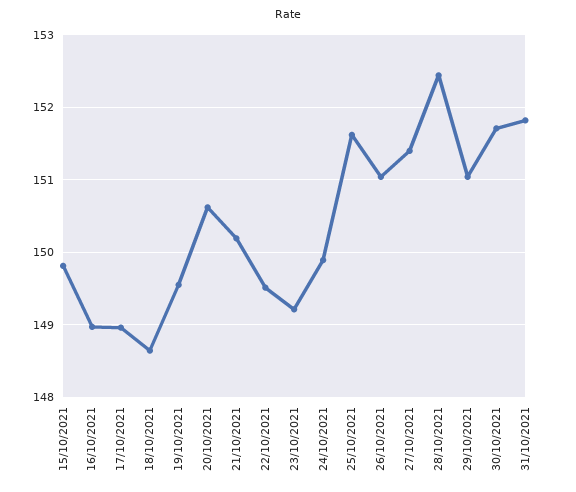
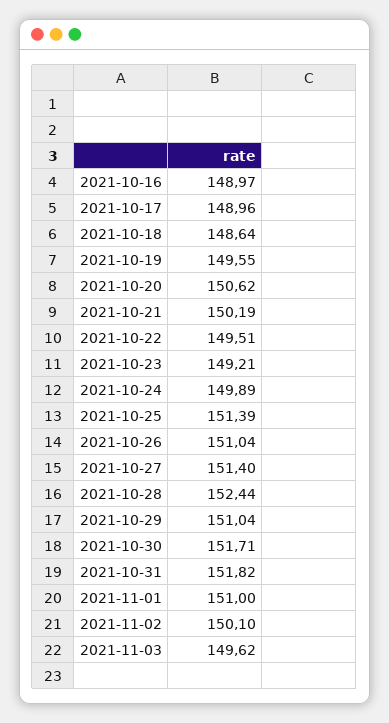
15/10/2021: 149.8 -> none
25/10/2021: 151.6 -> 151.39
2021-11-01: none -> 151
2021-11-02: none -> 150.1
2021-11-03: none -> 149.62

